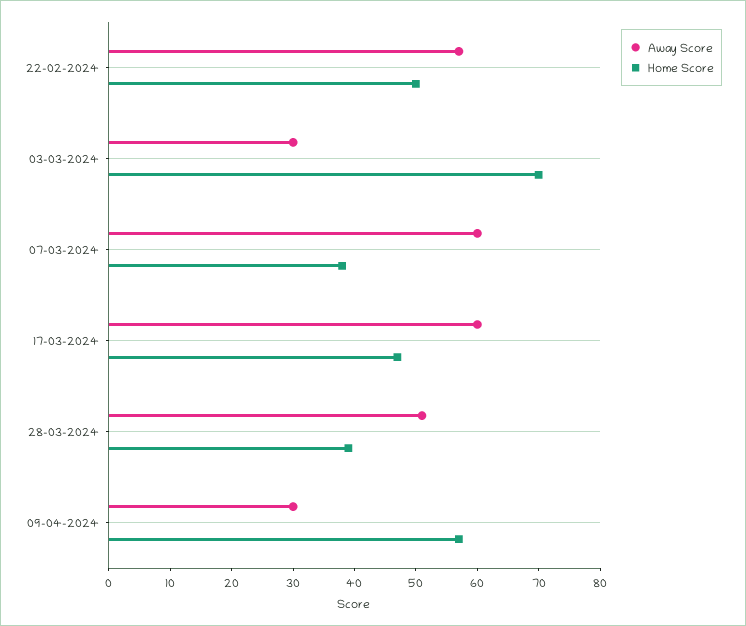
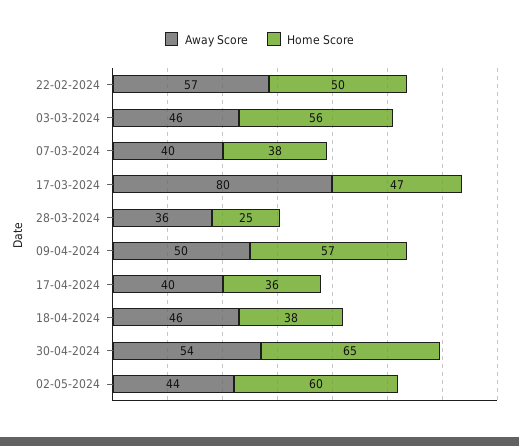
Away Score, 03-03-2024: 30 -> 46
Home Score, 03-03-2024: 70 -> 56
Away Score, 07-03-2024: 60 -> 40
Away Score, 17-03-2024: 60 -> 80
Away Score, 28-03-2024: 50 -> 36
Home Score, 28-03-2024: 40 -> 25
Away Score, 09-04-2024: 30 -> 50
Away Score, 17-04-2024: none -> 40
Home Score, 17-04-2024: none -> 36
Away Score, 18-04-2024: none -> 46
Home Score, 18-04-2024: none -> 38
Away Score, 30-04-2024: none -> 54
Home Score, 30-04-2024: none -> 65
Away Score, 02-05-2024: none -> 44
Home Score, 02-05-2024: none -> 60

